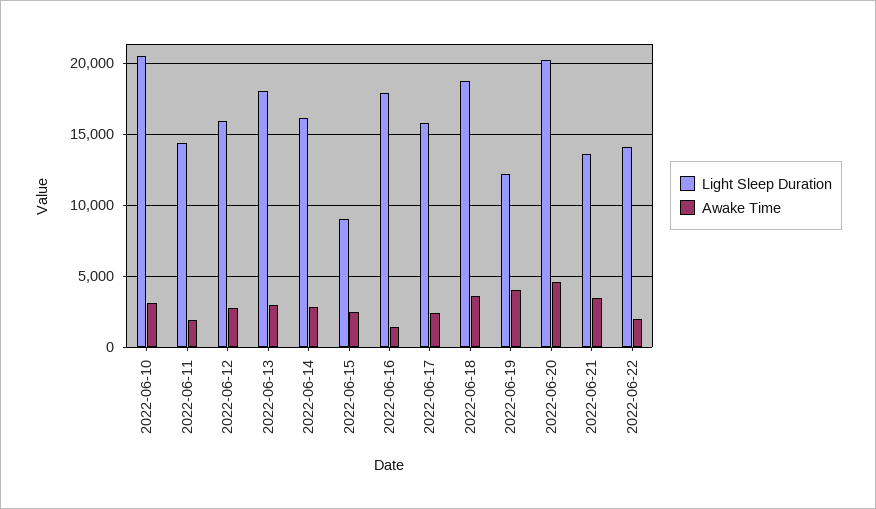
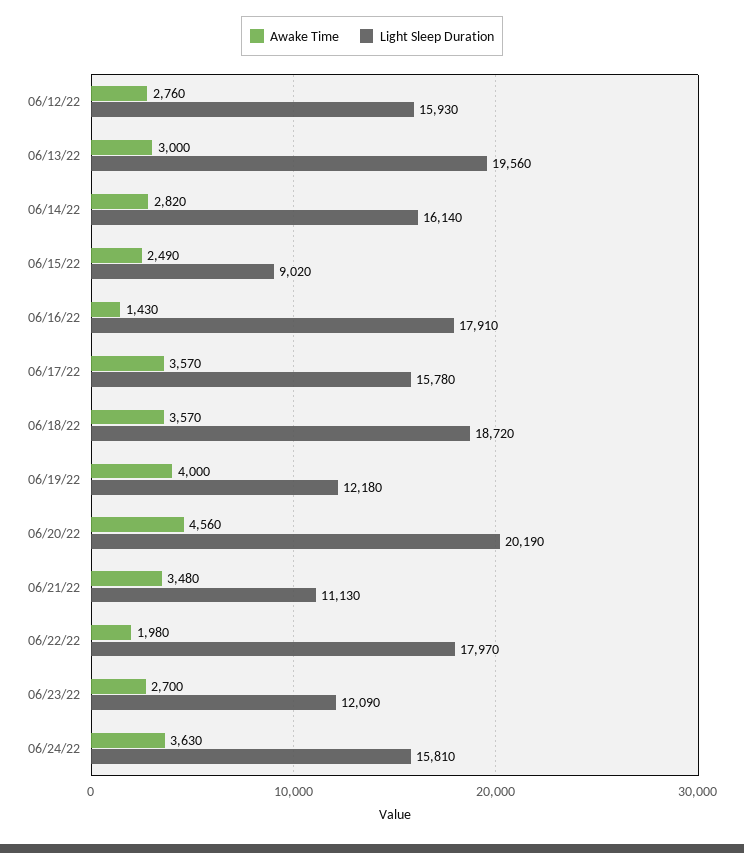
Light Sleep Duration, 2022-06-10: 20500 -> none
Awake Time, 2022-06-10: 3000 -> none
Light Sleep Duration, 2022-06-11: 14500 -> none
Awake Time, 2022-06-11: 2000 -> none
Light Sleep Duration, 2022-06-13: 18000 -> 19560
Awake Time, 2022-06-17: 2500 -> 3570
Light Sleep Duration, 2022-06-21: 13500 -> 11130
Light Sleep Duration, 2022-06-22: 14000 -> 17970
Awake Time, 06/23/22: none -> 2700
Light Sleep Duration, 06/23/22: none -> 12090
Awake Time, 06/24/22: none -> 3630
Light Sleep Duration, 06/24/22: none -> 15810

